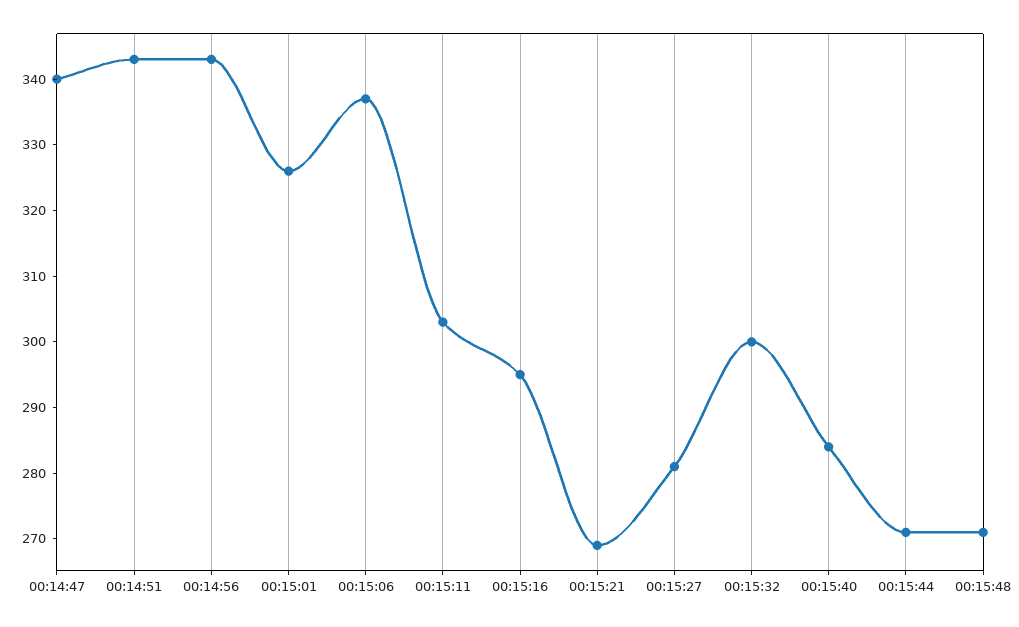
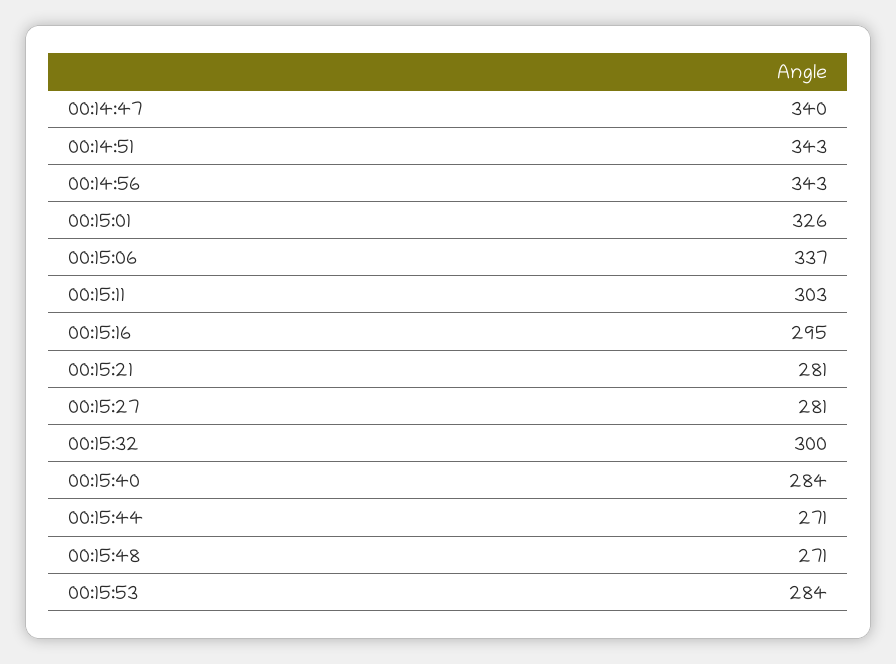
00:15:21: 270 -> 281
00:15:53: none -> 284

